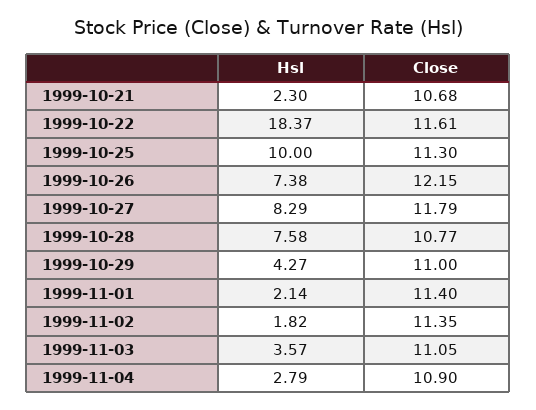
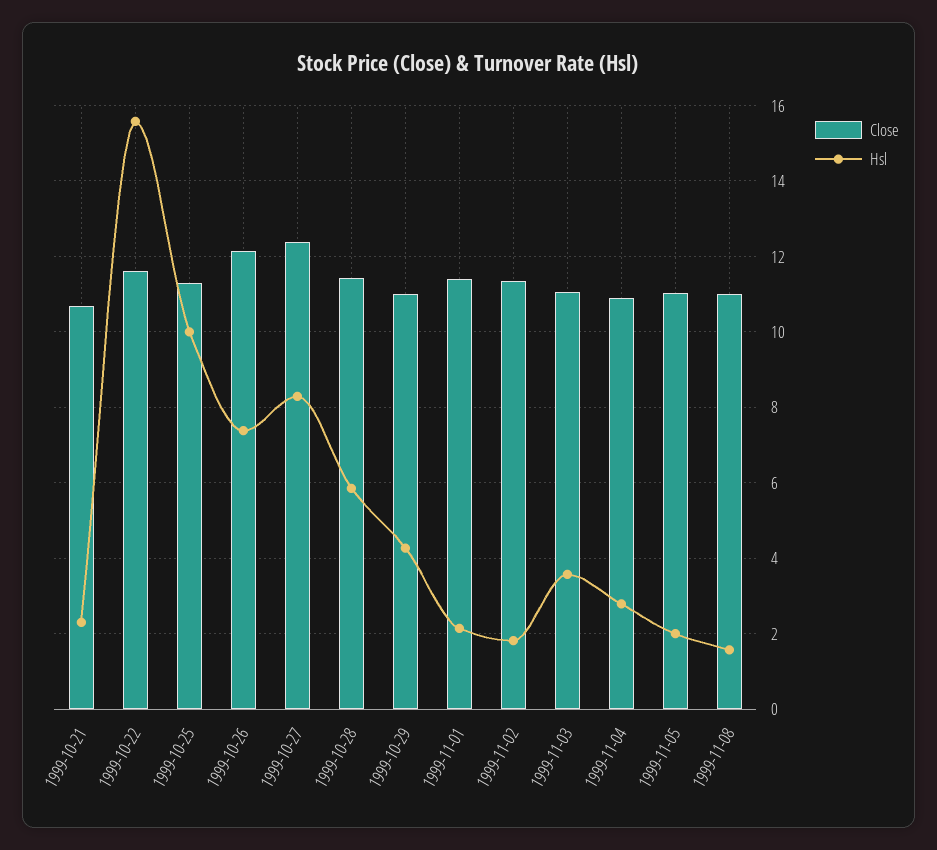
Hsl, 1999-10-22: 18.37 -> 15.6
Close, 1999-10-27: 11.79 -> 12.4
Hsl, 1999-10-28: 7.58 -> 5.8
Close, 1999-10-28: 10.77 -> 11.4
Close, 1999-11-05: none -> 11
Hsl, 1999-11-05: none -> 2
Close, 1999-11-08: none -> 11
Hsl, 1999-11-08: none -> 1.6

